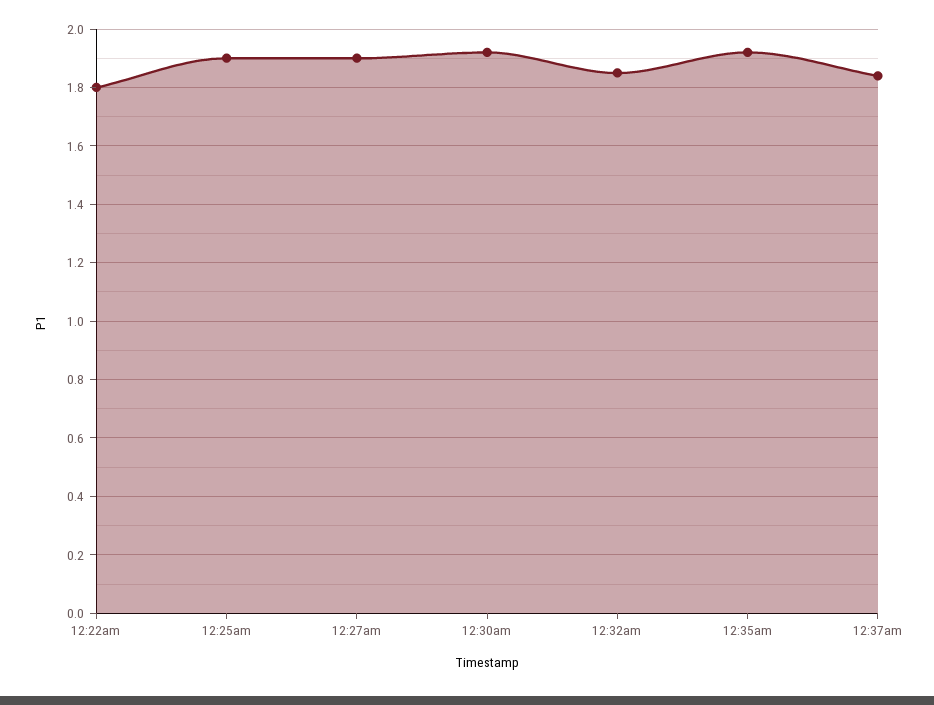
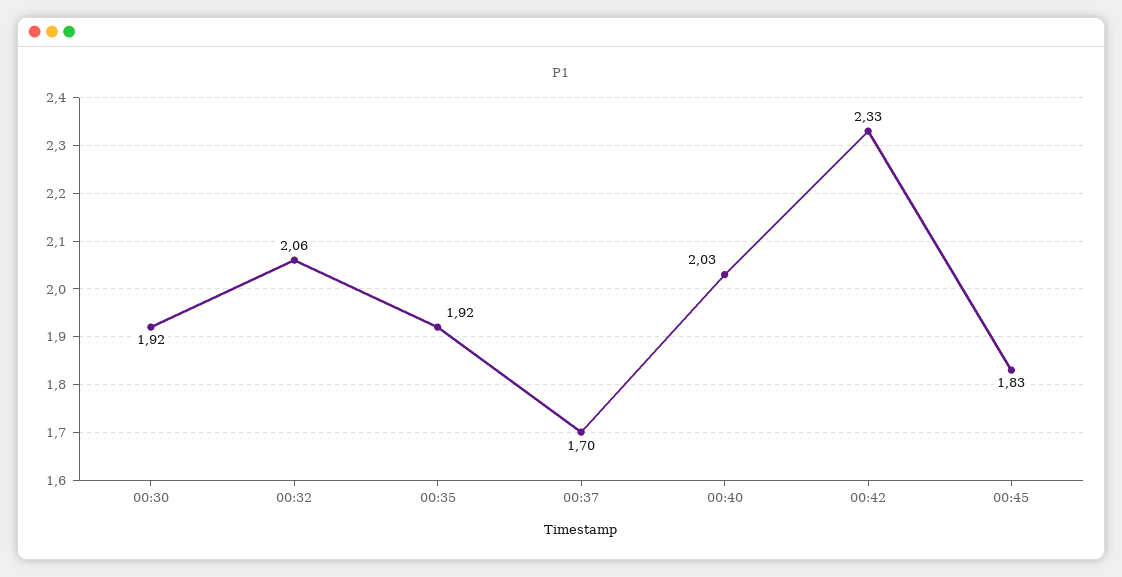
12:22am: 1.8 -> none
12:25am: 1.9 -> none
12:27am: 1.9 -> none
12:32am: 1.85 -> 2.06
12:37am: 1.85 -> 1.7
00:40: none -> 2.03
00:42: none -> 2.33
00:45: none -> 1.83

